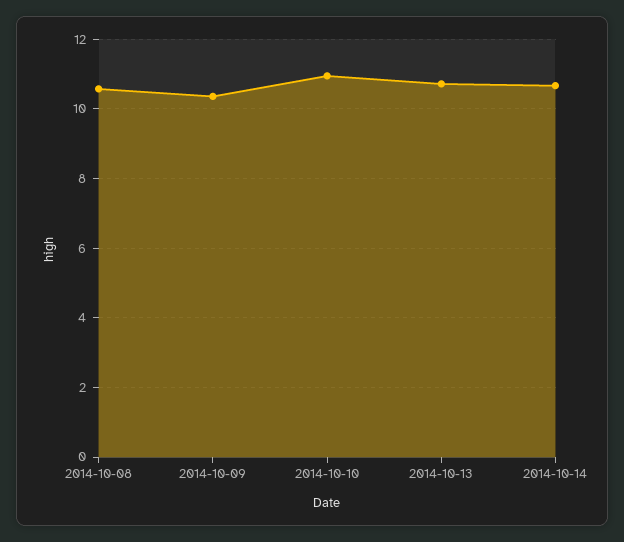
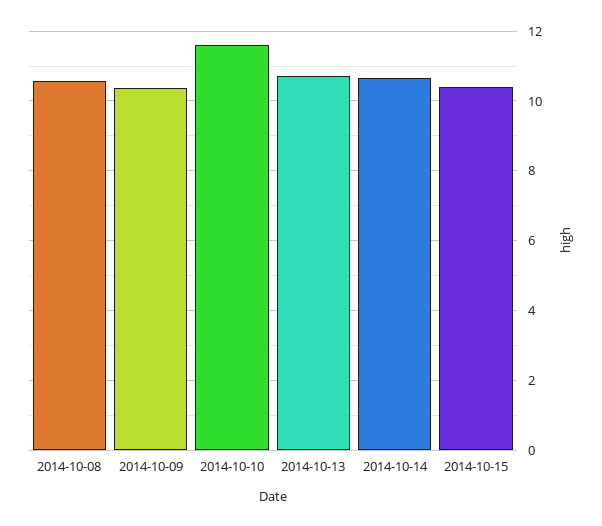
2014-10-10: 11 -> 11.6
2014-10-15: none -> 10.4

